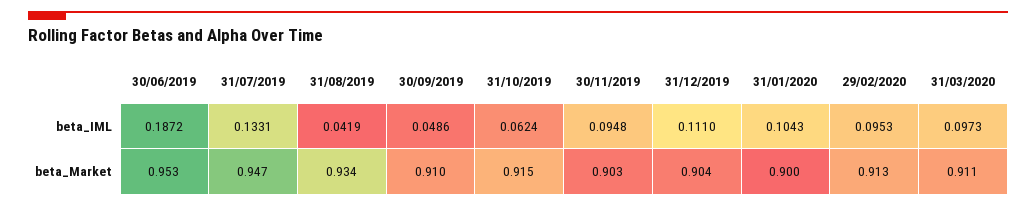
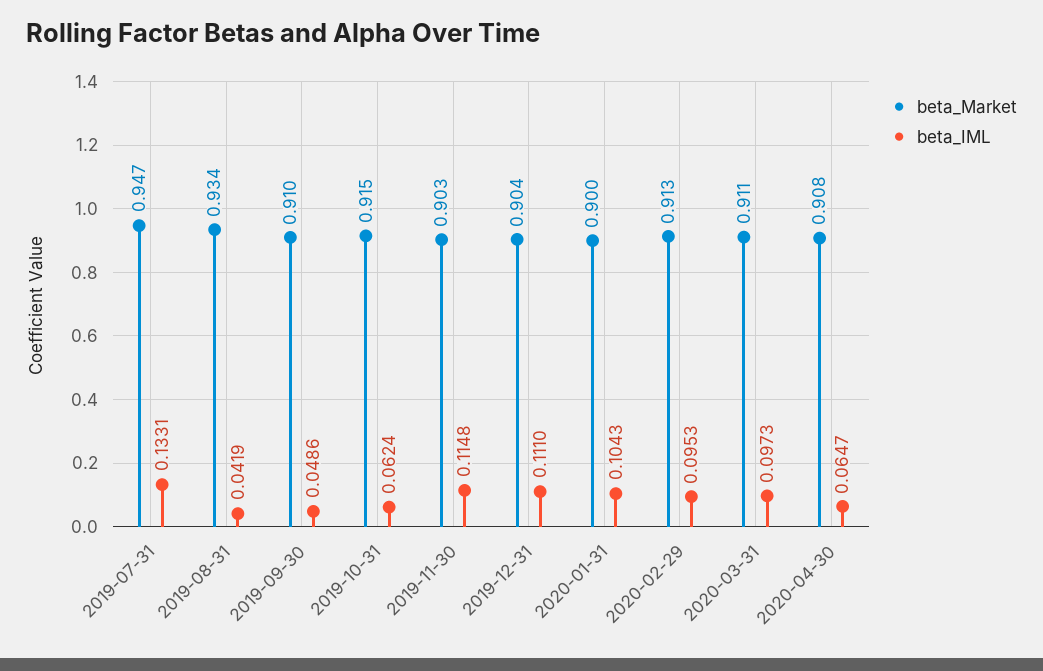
beta_IML, 30/06/2019: 0.1872 -> none
beta_IML, 30/11/2019: 0.0948 -> 0.1148
beta_Market, 30/06/2019: 0.953 -> none
beta_Market, 2020-04-30: none -> 0.908
beta_IML, 2020-04-30: none -> 0.0647

